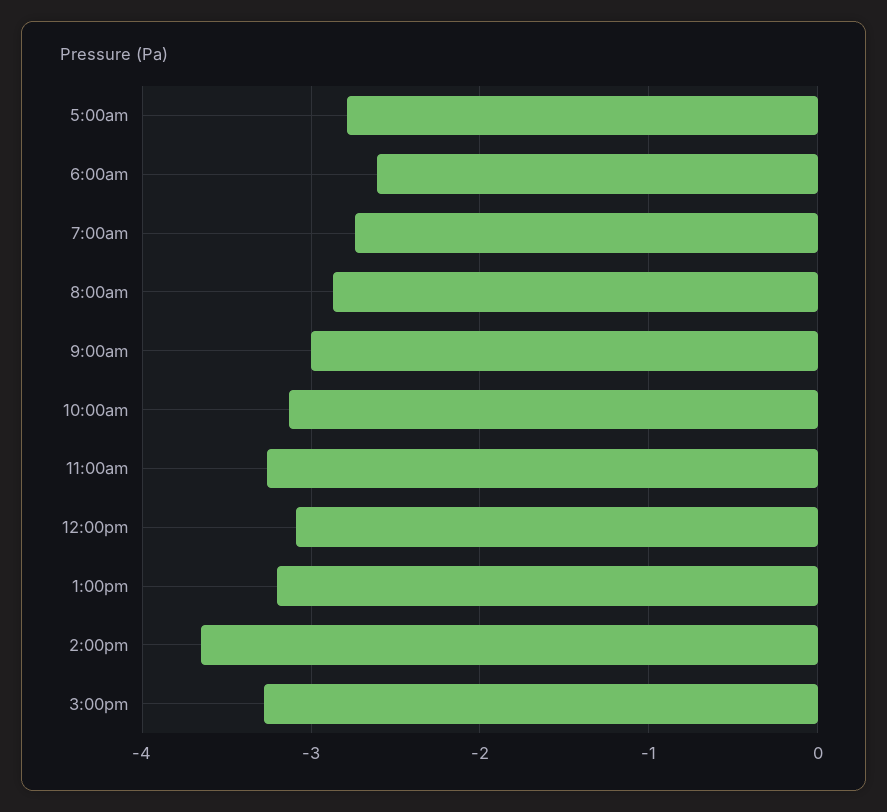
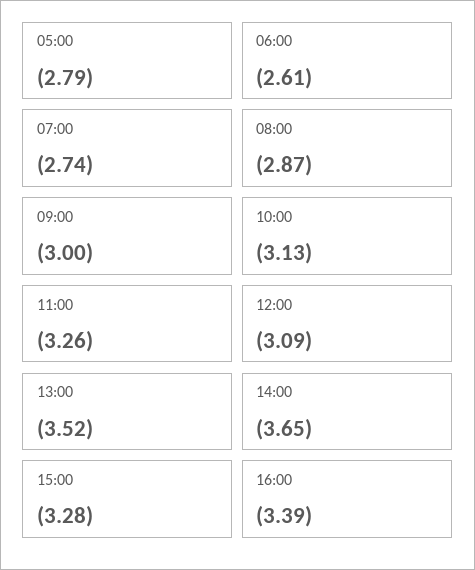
1:00pm: -3.2 -> -3.52
16:00: none -> -3.39

